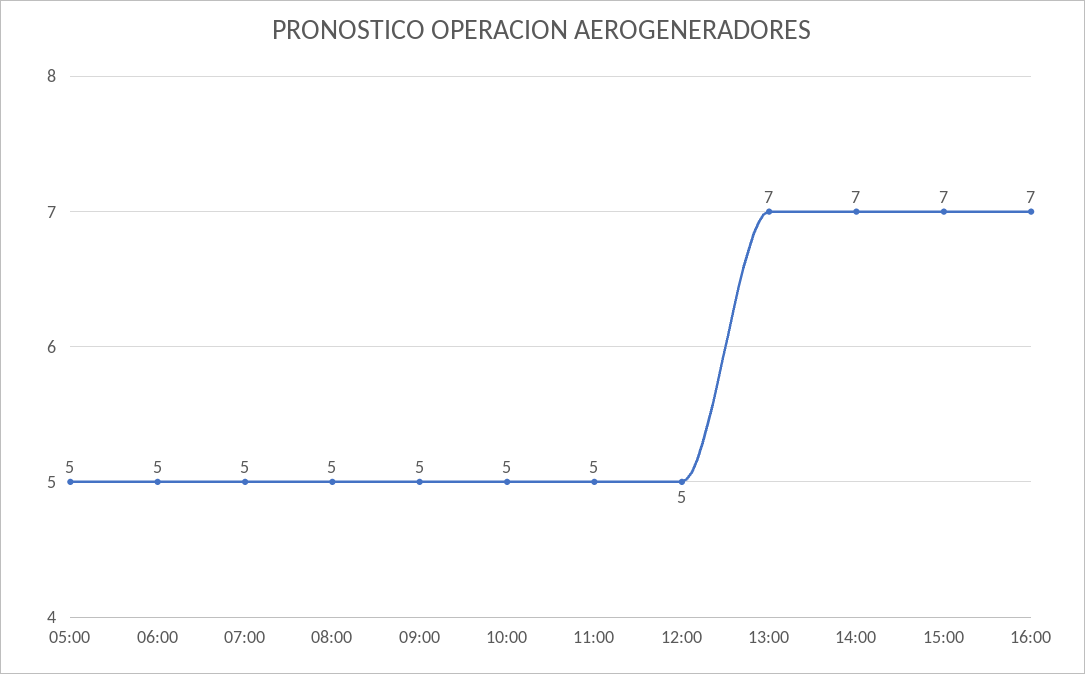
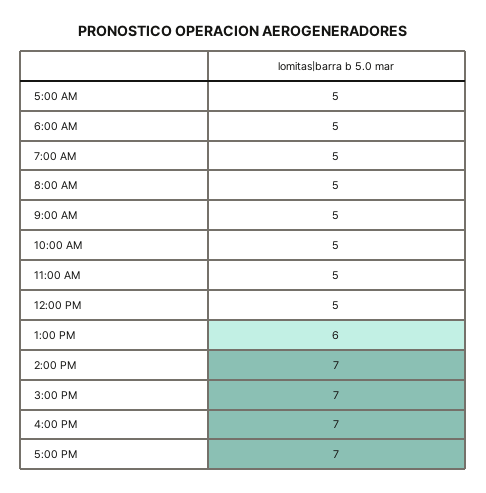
13:00: 7 -> 6
5:00 PM: none -> 7

